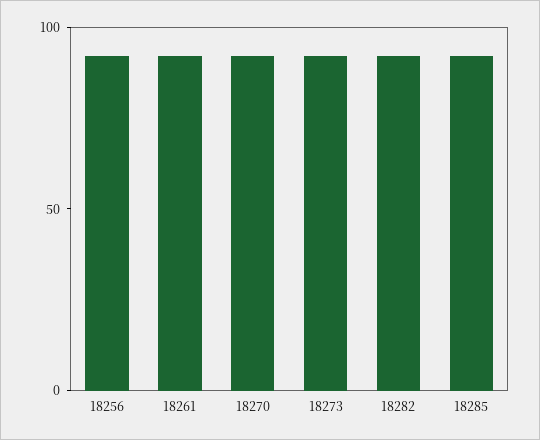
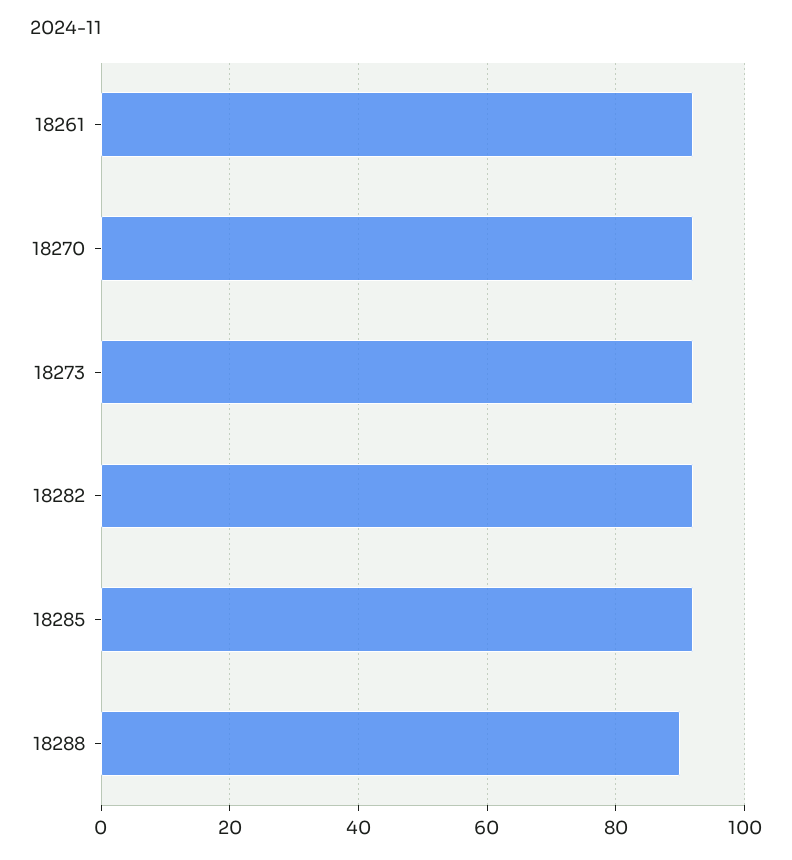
18256: 90 -> none
18288: none -> 90

